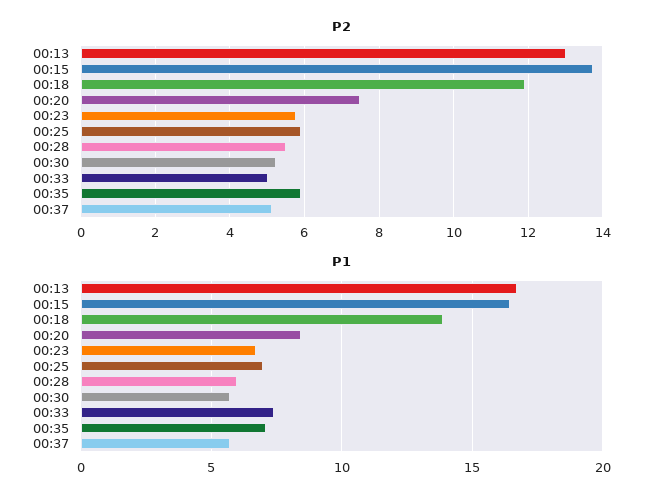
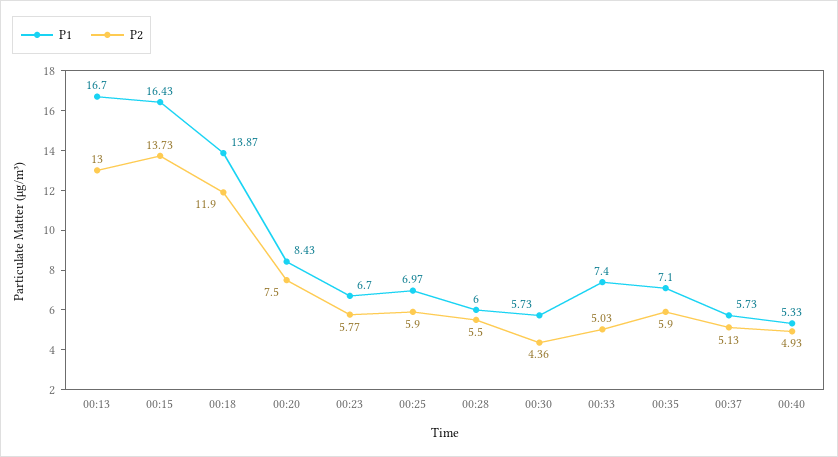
P2, 00:30: 5.2 -> 4.36
P1, 00:40: none -> 5.33
P2, 00:40: none -> 4.93

